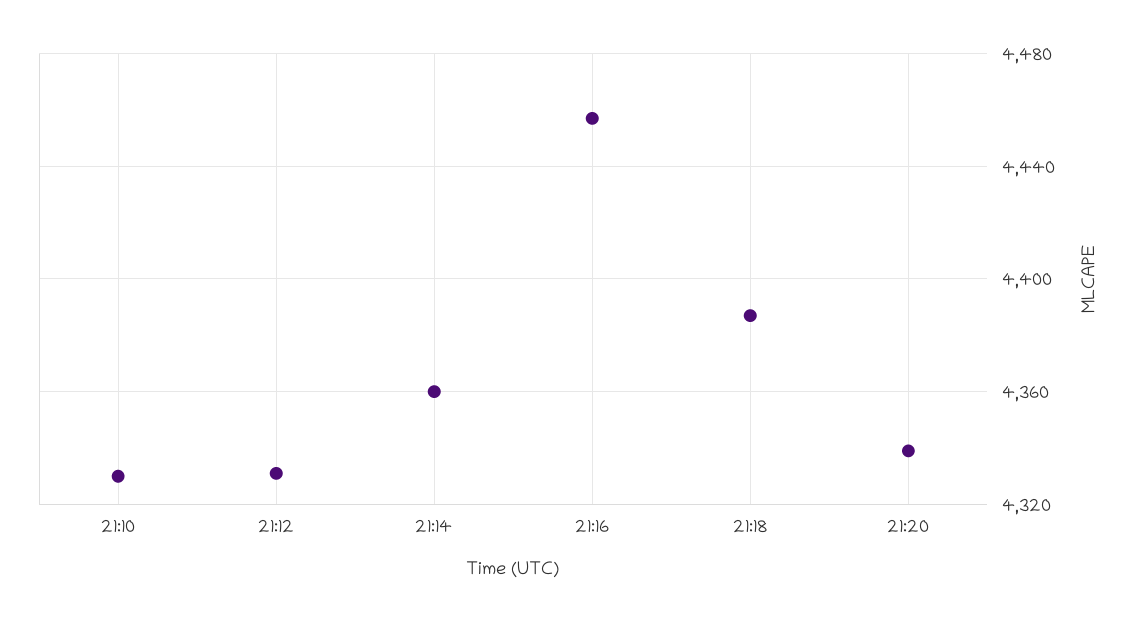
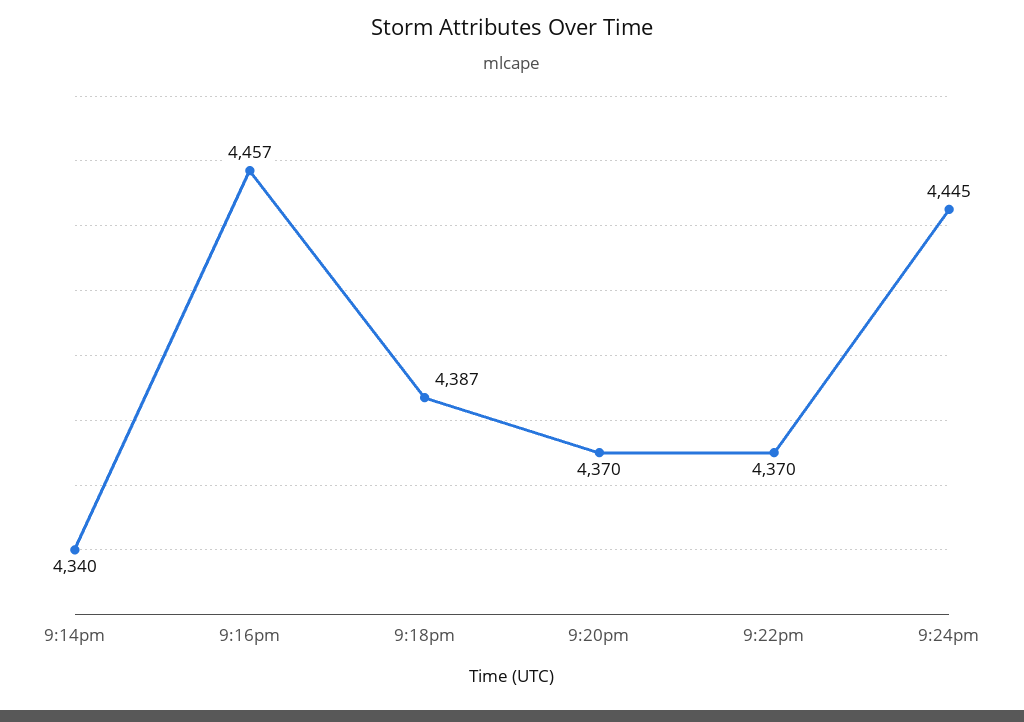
21:10: 4330 -> none
21:12: 4330 -> none
21:14: 4360 -> 4340
21:20: 4340 -> 4370
9:22pm: none -> 4370
9:24pm: none -> 4445

